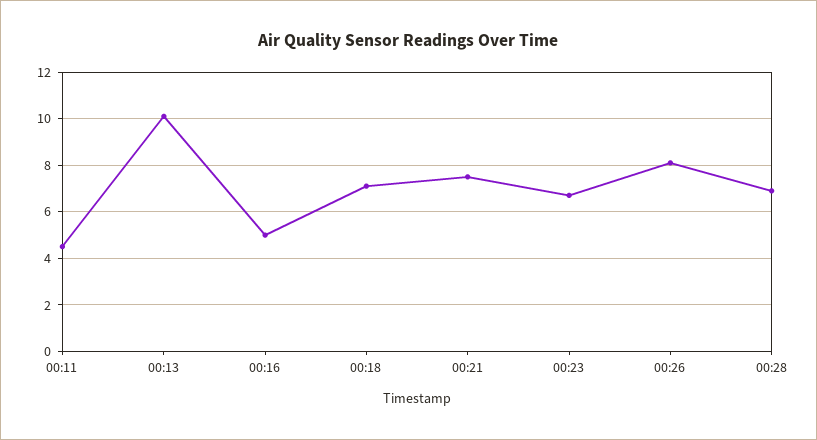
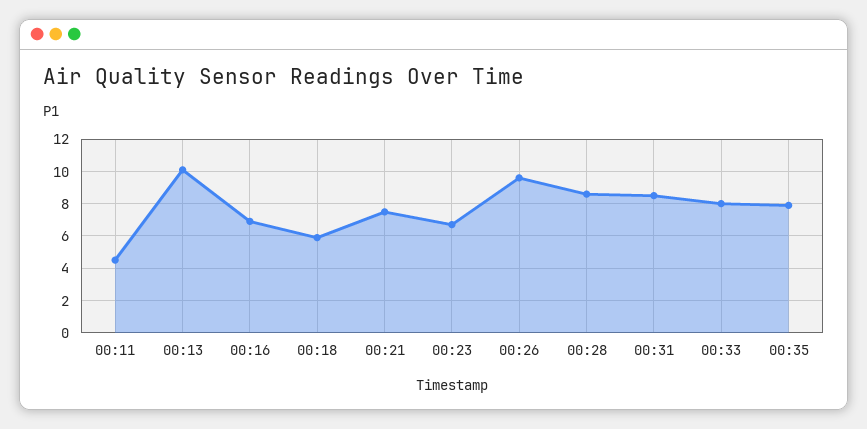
00:16: 5 -> 7
00:18: 7 -> 6
00:26: 8 -> 9.5
00:28: 7 -> 8.5
00:31: none -> 8.5
00:33: none -> 8
00:35: none -> 8

